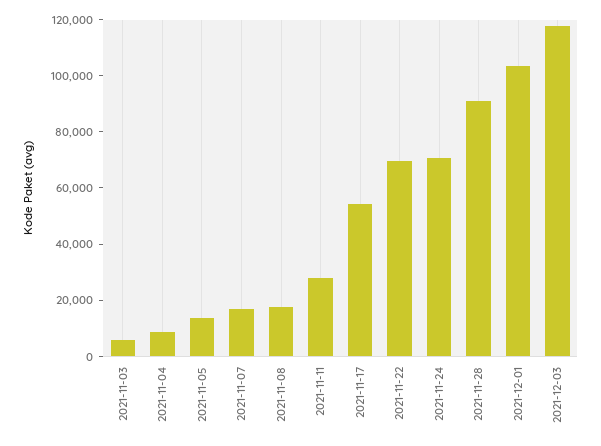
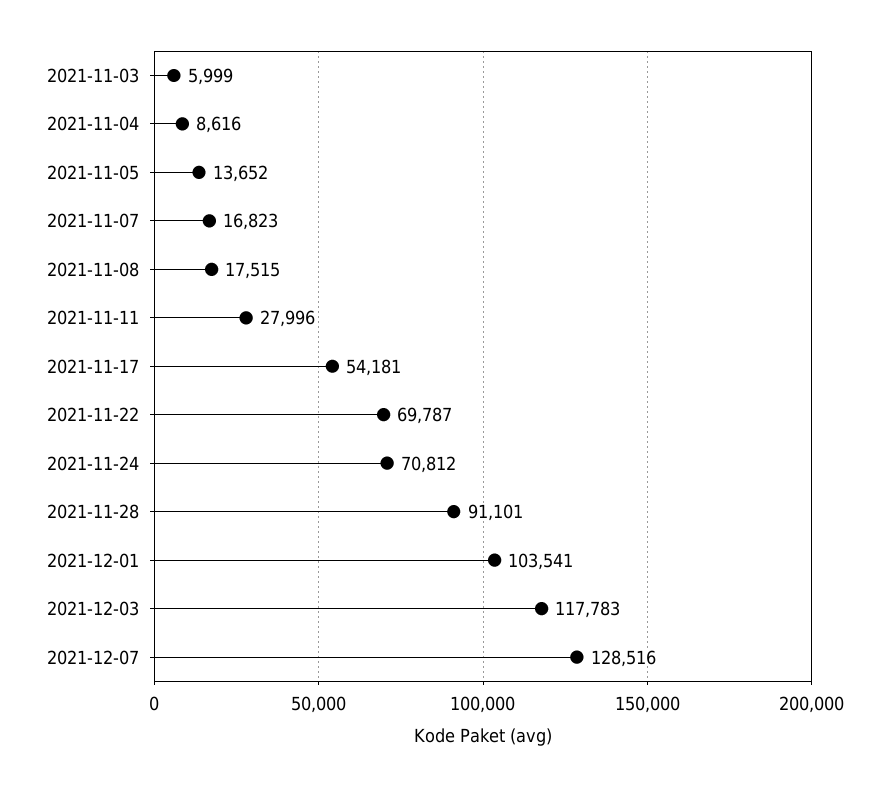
2021-12-07: none -> 128516

